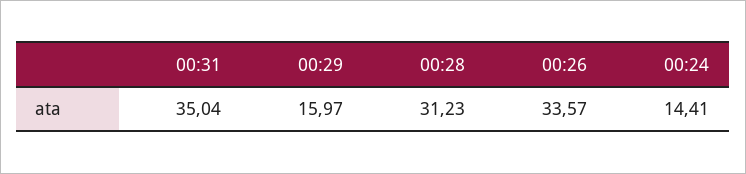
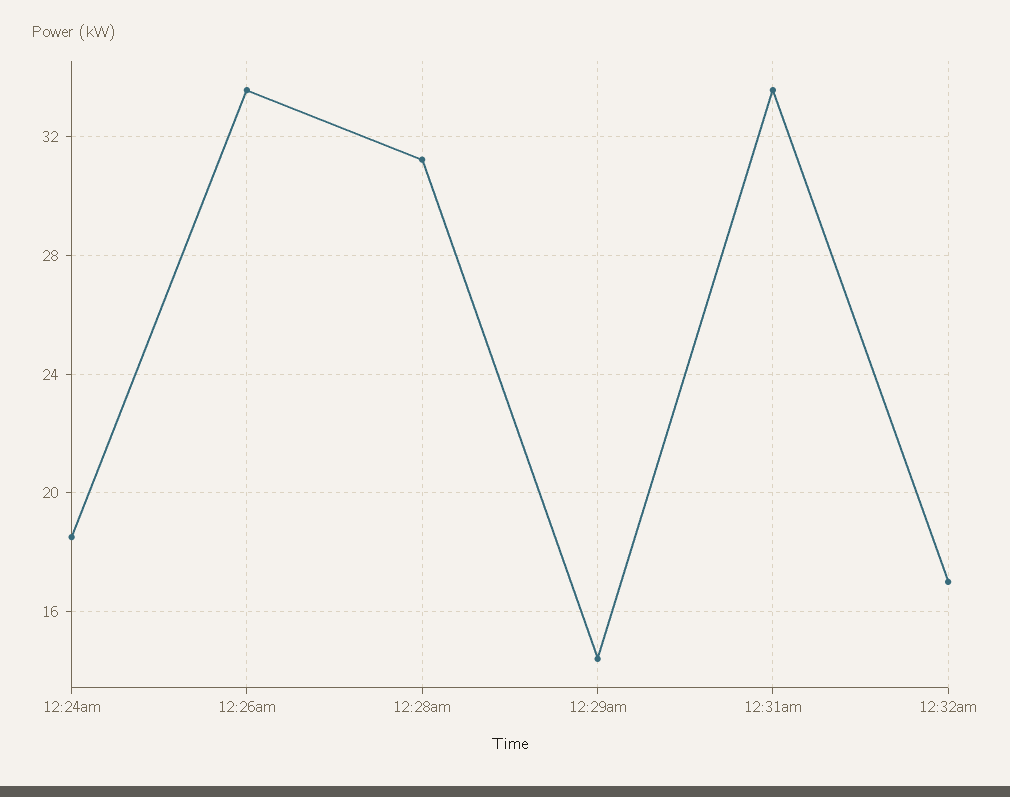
00:31: 35.04 -> 33.5
00:29: 15.97 -> 14.5
00:24: 14.41 -> 18.5
12:32am: none -> 17

